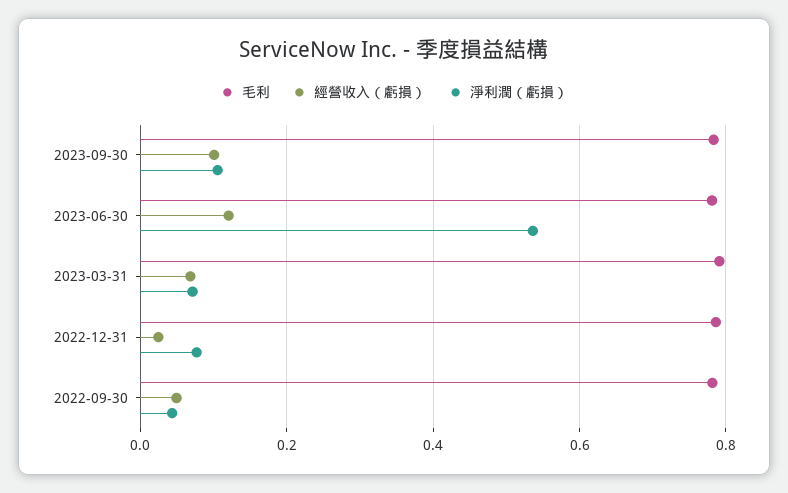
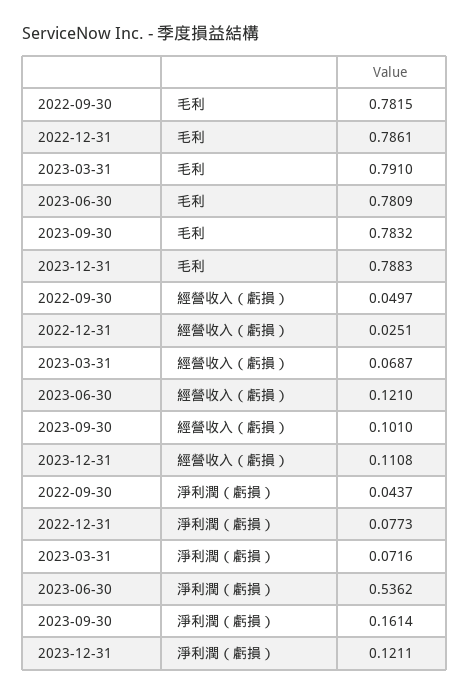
淨利潤（虧損）, 2023-09-30: 0.1 -> 0.1614
毛利, 2023-12-31: none -> 0.7883
經營收入（虧損）, 2023-12-31: none -> 0.1108
淨利潤（虧損）, 2023-12-31: none -> 0.1211

